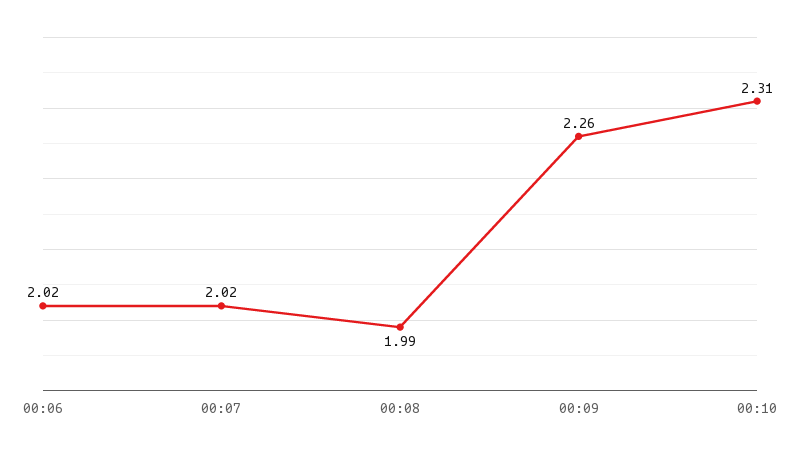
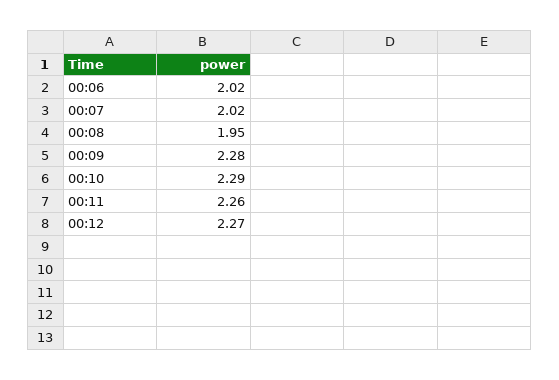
00:08: 1.99 -> 1.95
00:09: 2.26 -> 2.28
00:10: 2.31 -> 2.29
00:11: none -> 2.26
00:12: none -> 2.27

